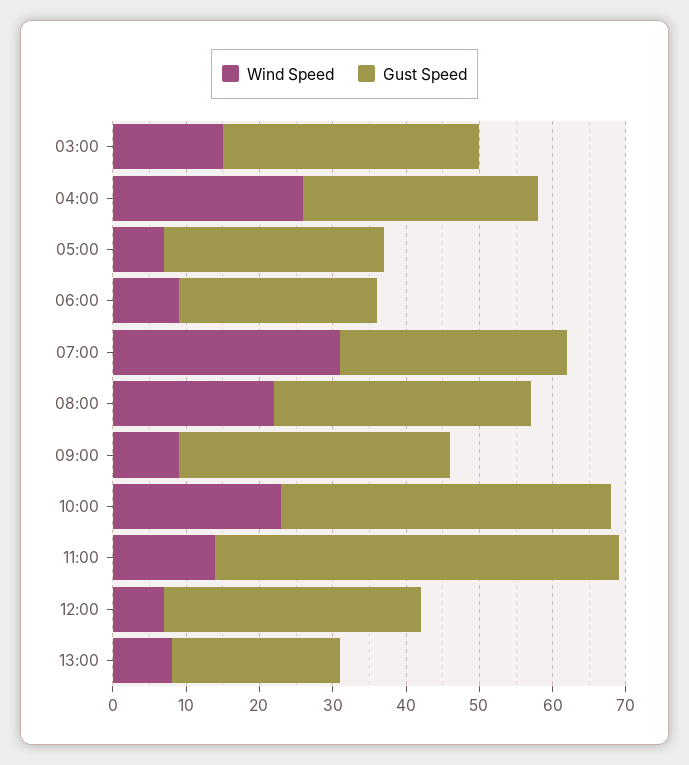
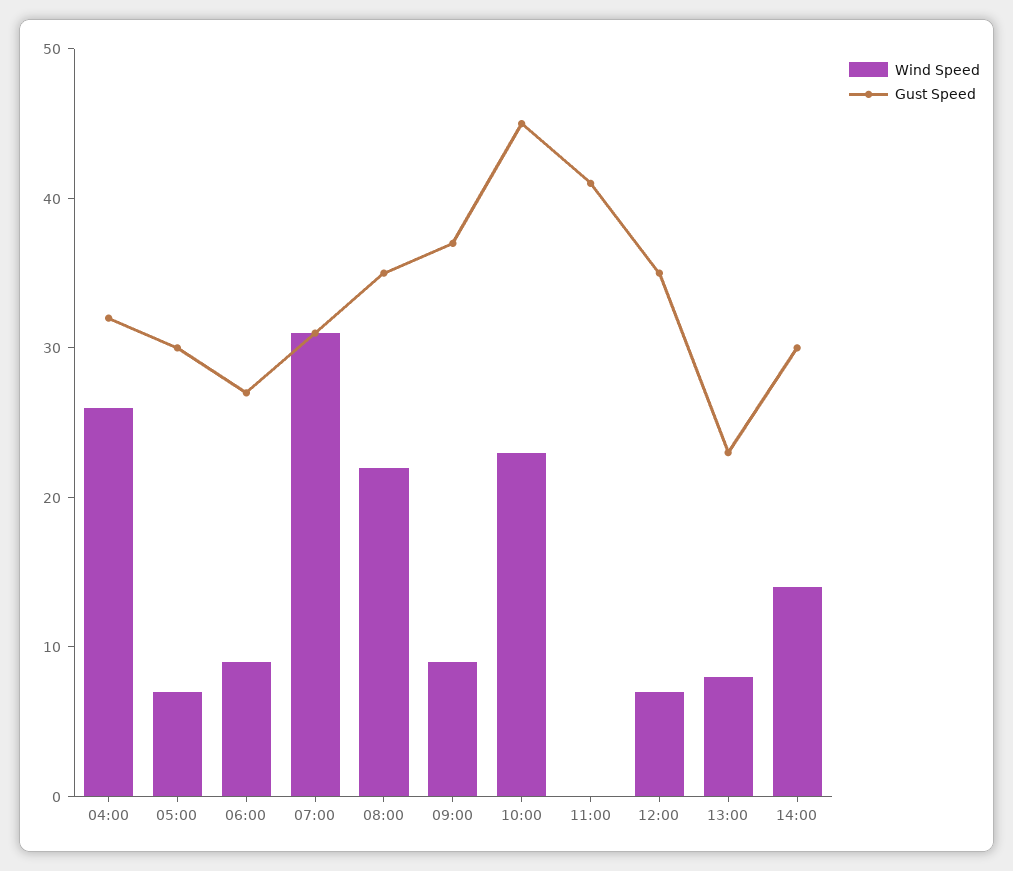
Wind Speed, 03:00: 15 -> none
Gust Speed, 03:00: 35 -> none
Wind Speed, 11:00: 15 -> 0
Gust Speed, 11:00: 55 -> 41
Wind Speed, 14:00: none -> 14
Gust Speed, 14:00: none -> 30

